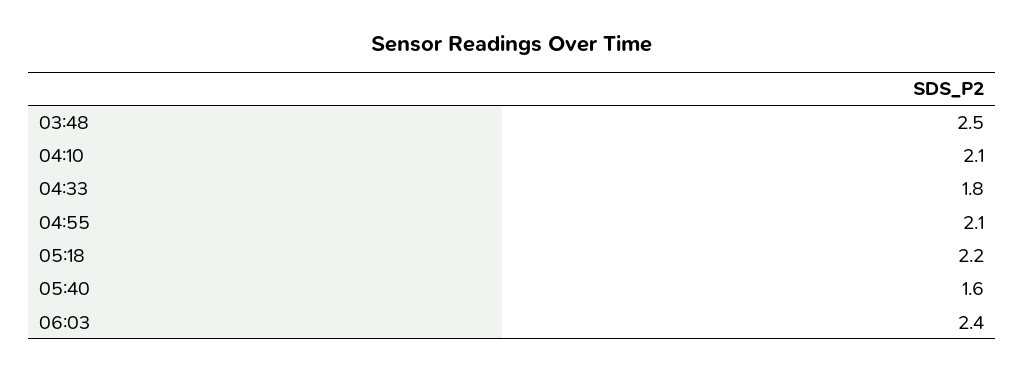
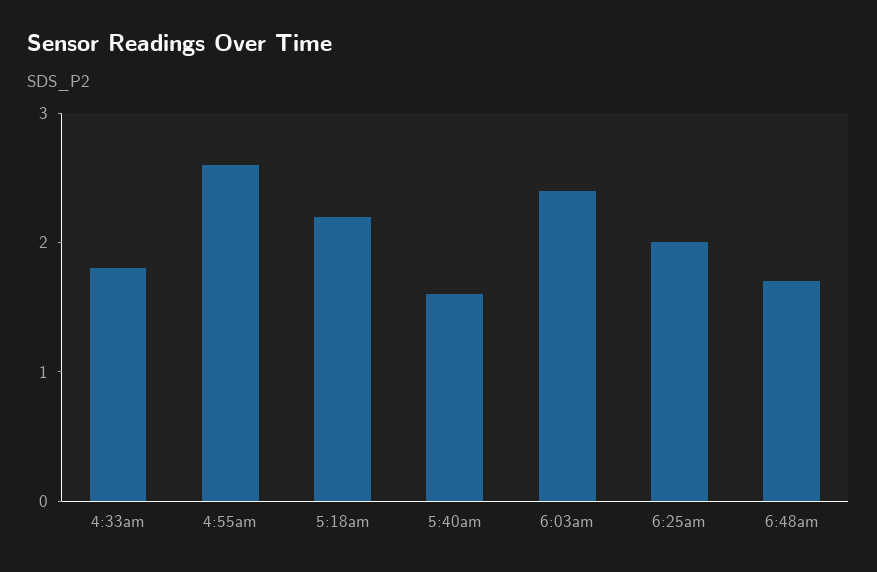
03:48: 2.5 -> none
04:10: 2.1 -> none
04:55: 2.1 -> 2.6
6:25am: none -> 2
6:48am: none -> 1.7

